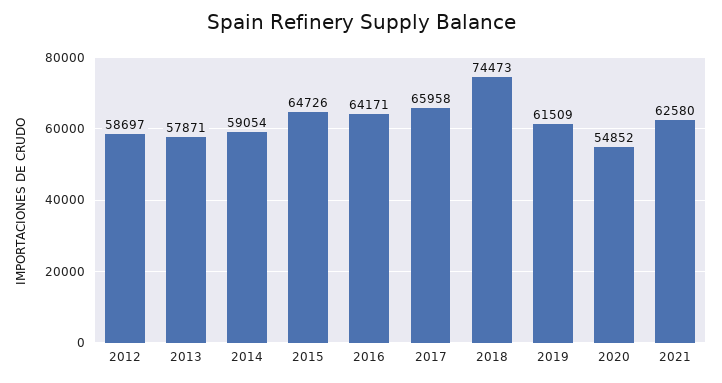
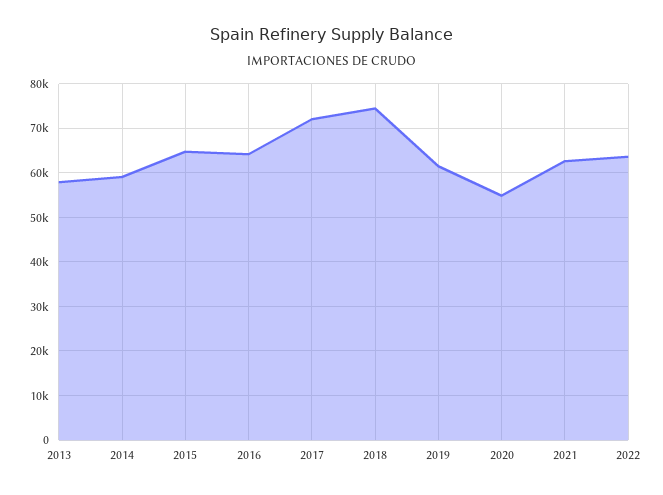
2012: 58697 -> none
2017: 65958 -> 72000
2022: none -> 64000

